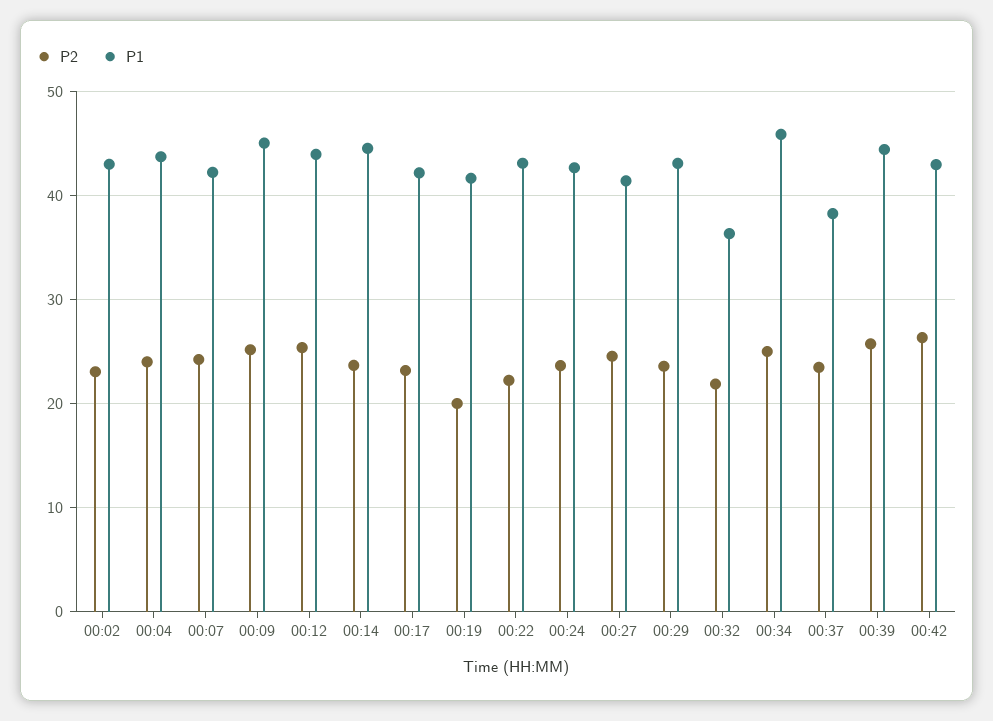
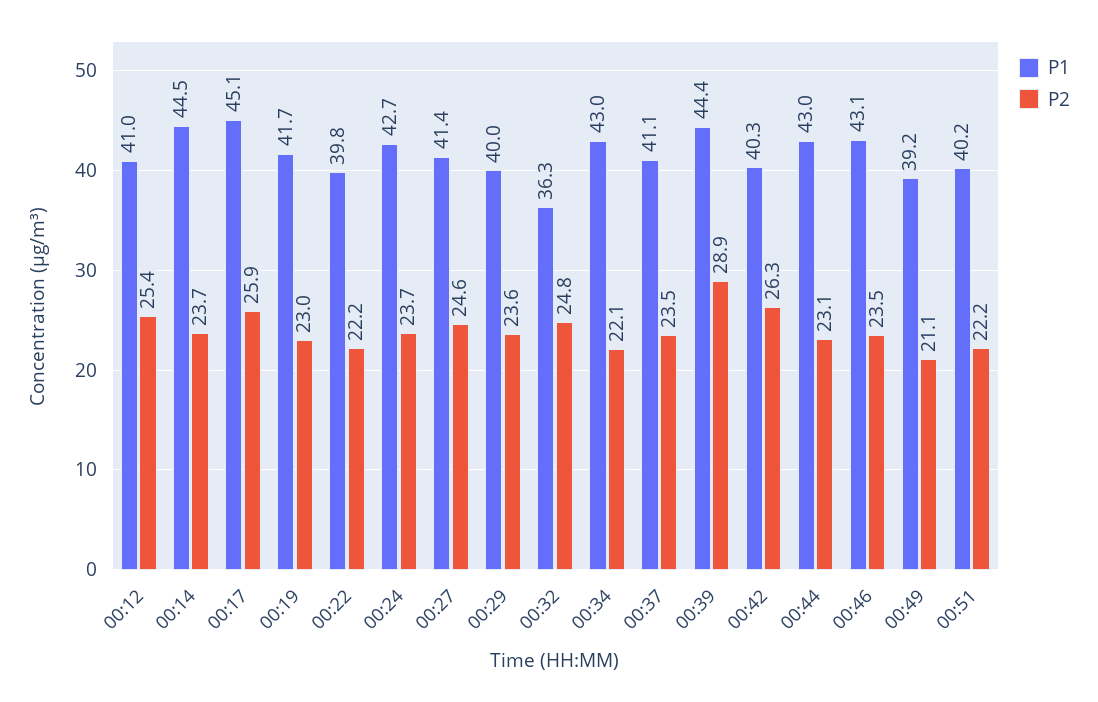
P2, 00:02: 23 -> none
P1, 00:02: 43 -> none
P2, 00:04: 24 -> none
P1, 00:04: 44 -> none
P2, 00:07: 24 -> none
P1, 00:07: 42 -> none
P2, 00:09: 25 -> none
P1, 00:09: 45 -> none
P1, 00:12: 44 -> 41
P2, 00:17: 23 -> 25.9
P1, 00:17: 42 -> 45.1
P2, 00:19: 20 -> 23
P1, 00:22: 43 -> 39.8
P1, 00:29: 43 -> 40
P2, 00:32: 22 -> 24.8
P2, 00:34: 25 -> 22.1
P1, 00:34: 46 -> 43
P1, 00:37: 38 -> 41.1
P2, 00:39: 26 -> 28.9
P1, 00:42: 43 -> 40.3
P1, 00:44: none -> 43
P2, 00:44: none -> 23.1
P1, 00:46: none -> 43.1
P2, 00:46: none -> 23.5
P1, 00:49: none -> 39.2
P2, 00:49: none -> 21.1
P1, 00:51: none -> 40.2
P2, 00:51: none -> 22.2

